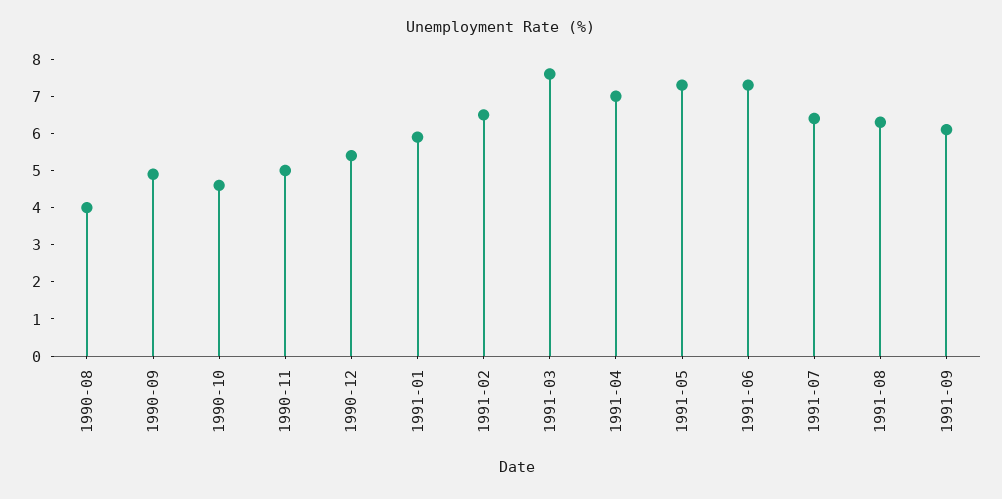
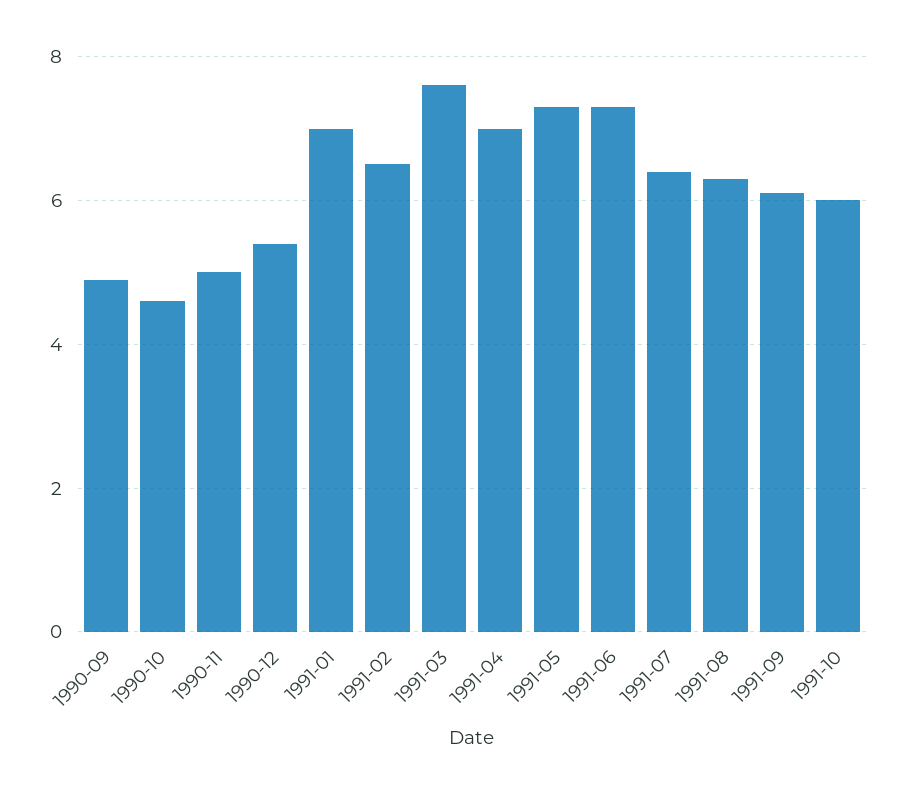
1990-08: 4 -> none
1991-01: 6 -> 7
1991-10: none -> 6

